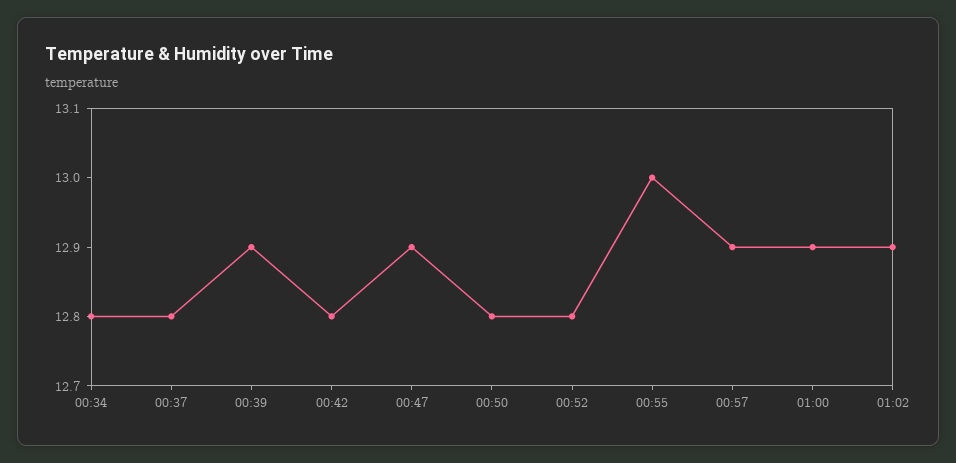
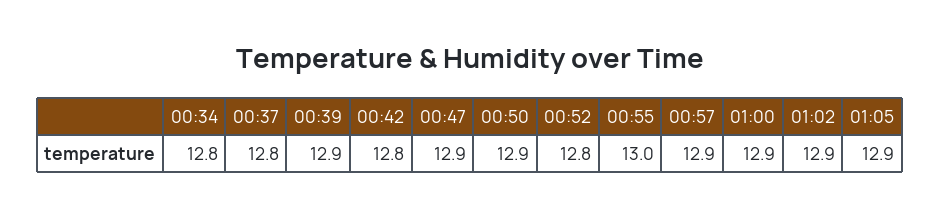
00:50: 12.8 -> 12.9
01:05: none -> 12.9

